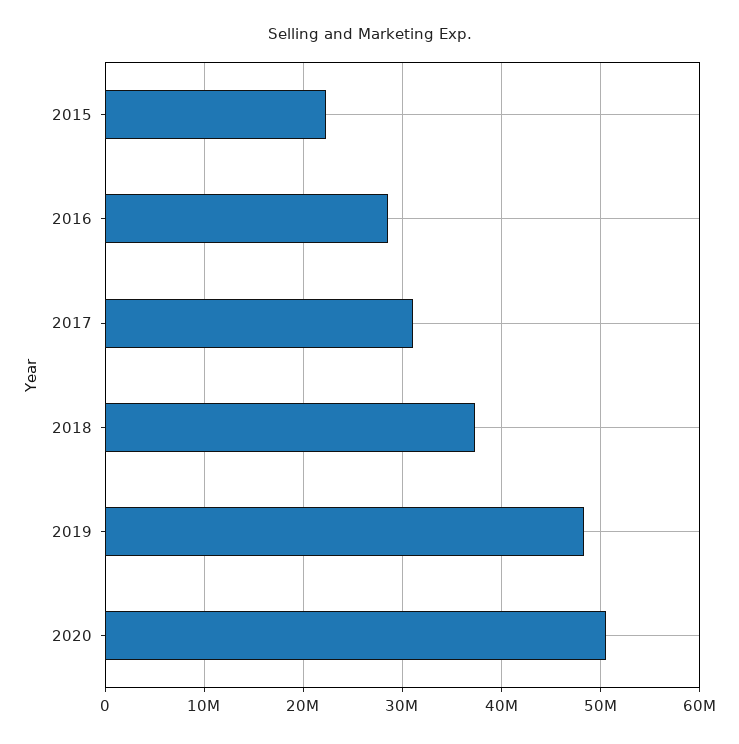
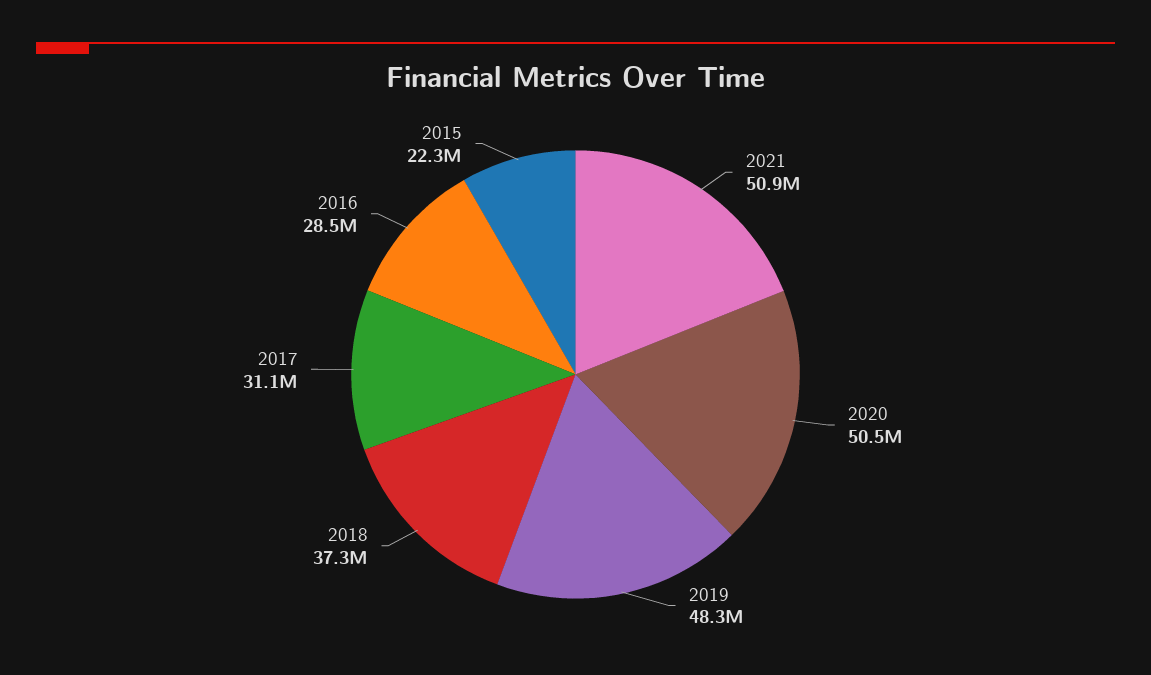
2021: none -> 50900000

